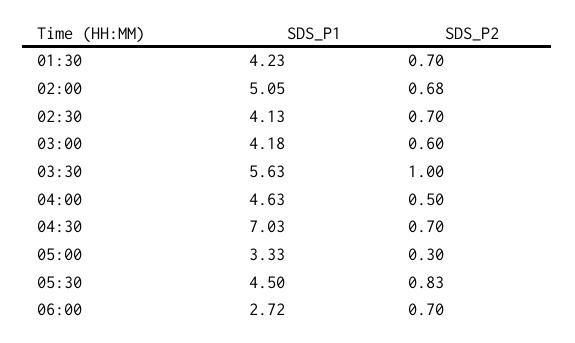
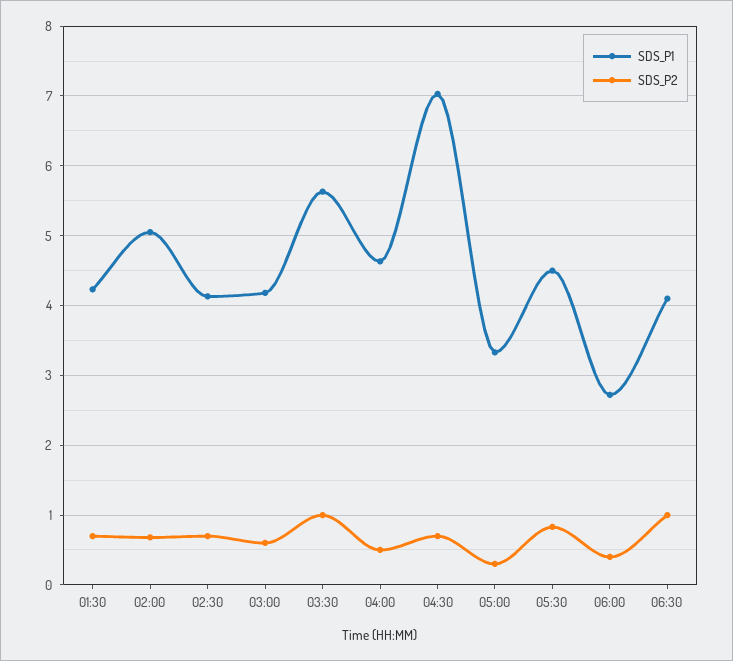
SDS_P2, 06:00: 0.7 -> 0.4
SDS_P1, 06:30: none -> 4.1
SDS_P2, 06:30: none -> 1

